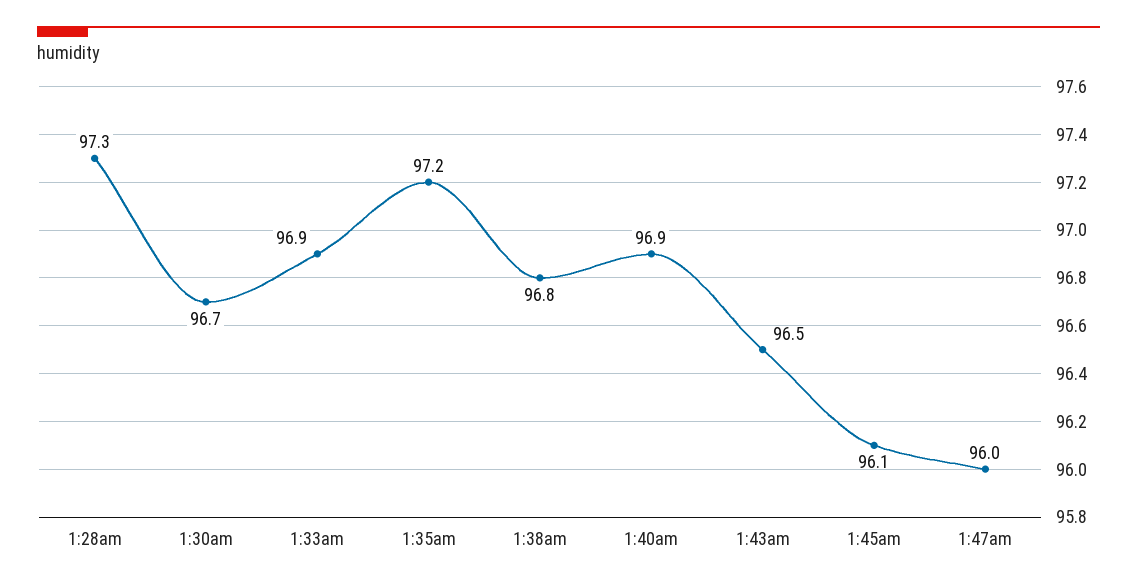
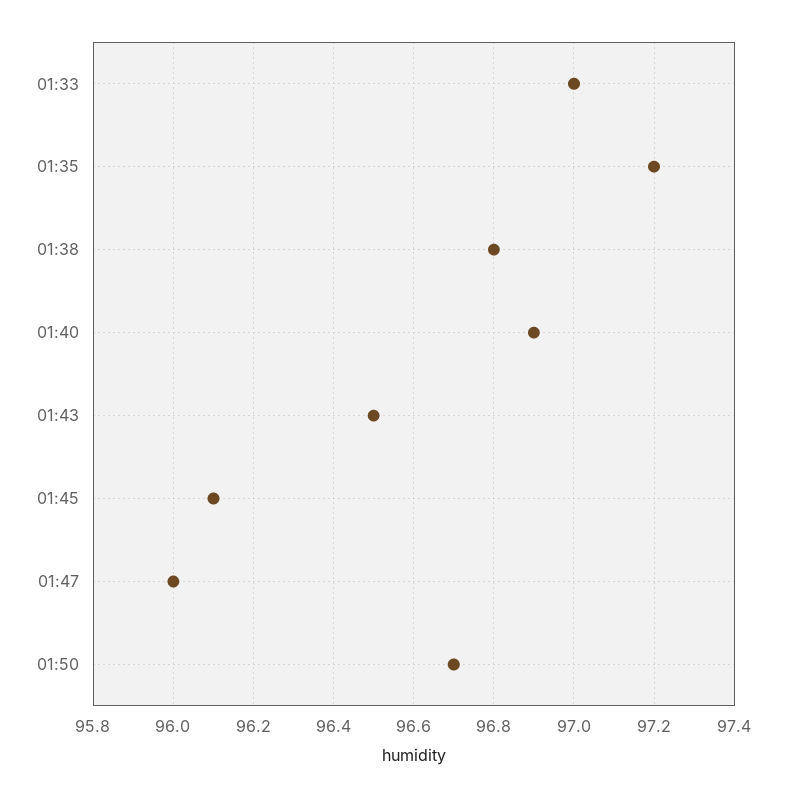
1:28am: 97.3 -> none
1:30am: 96.7 -> none
1:33am: 96.9 -> 97
01:50: none -> 96.7

